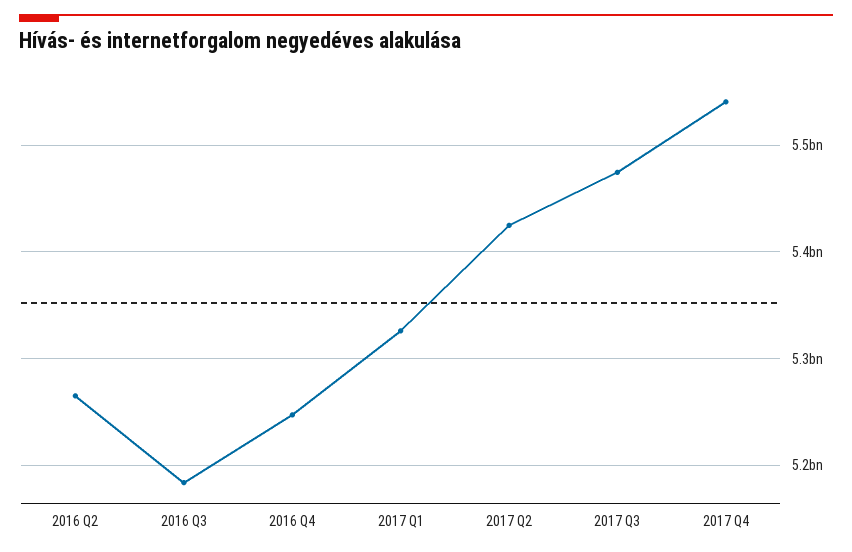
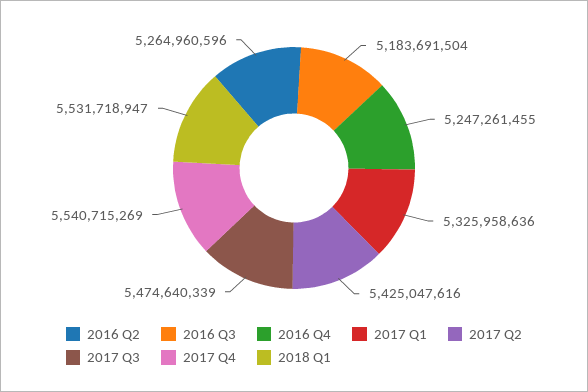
2018 Q1: none -> 5531718947

